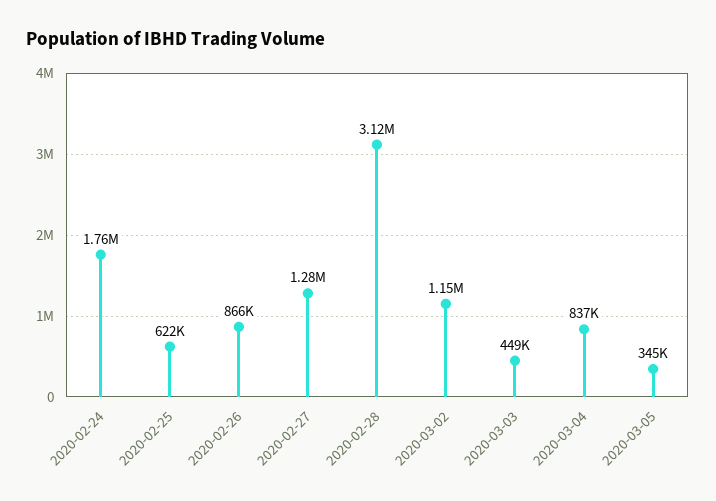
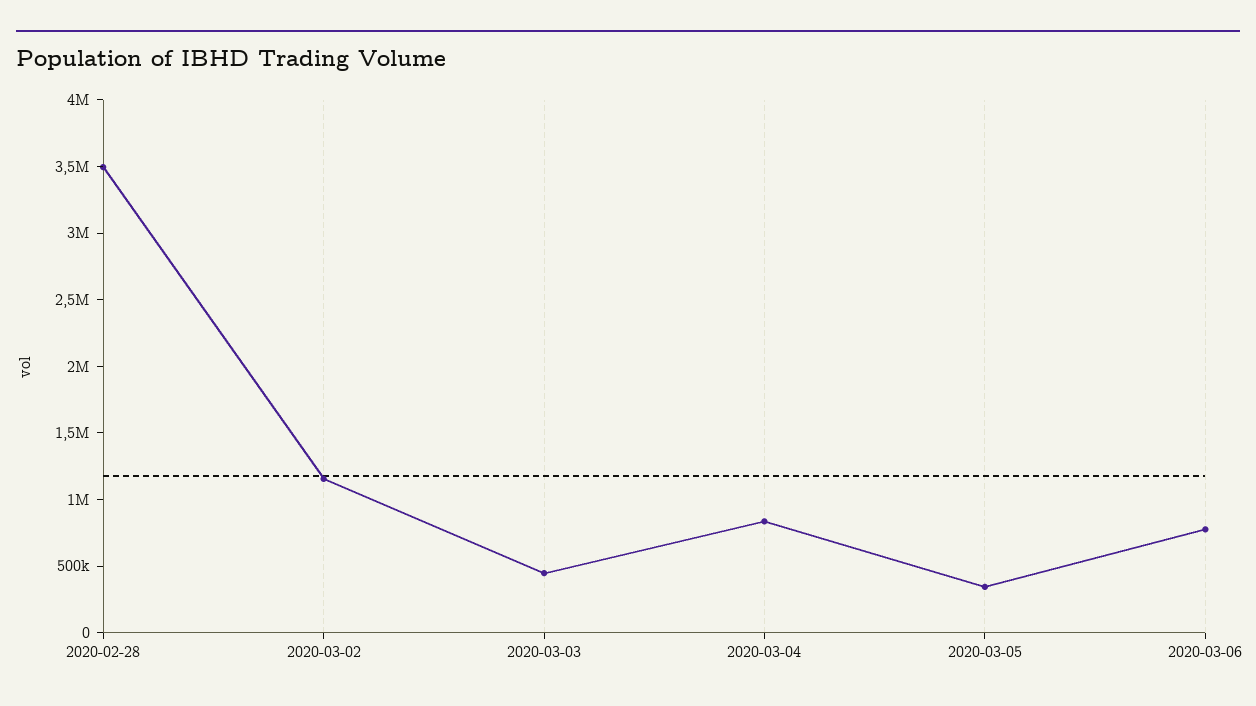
2020-02-24: 1760000 -> none
2020-02-25: 622000 -> none
2020-02-26: 866000 -> none
2020-02-27: 1280000 -> none
2020-02-28: 3120000 -> 3500000
2020-03-06: none -> 800000

